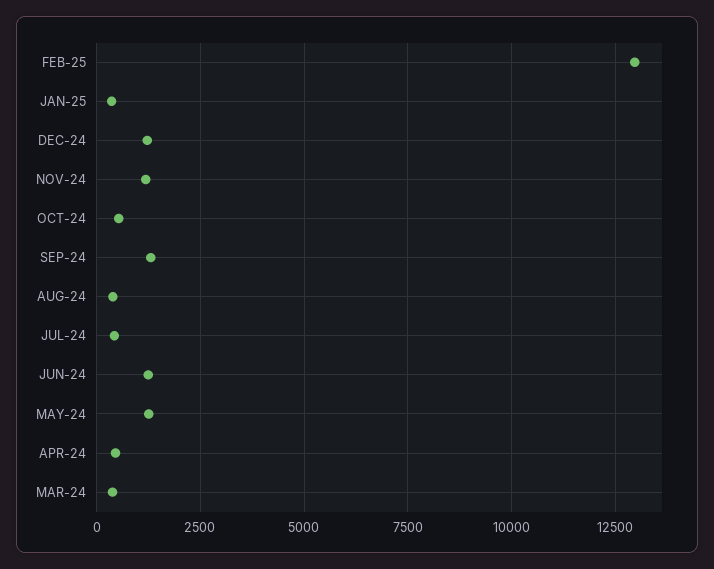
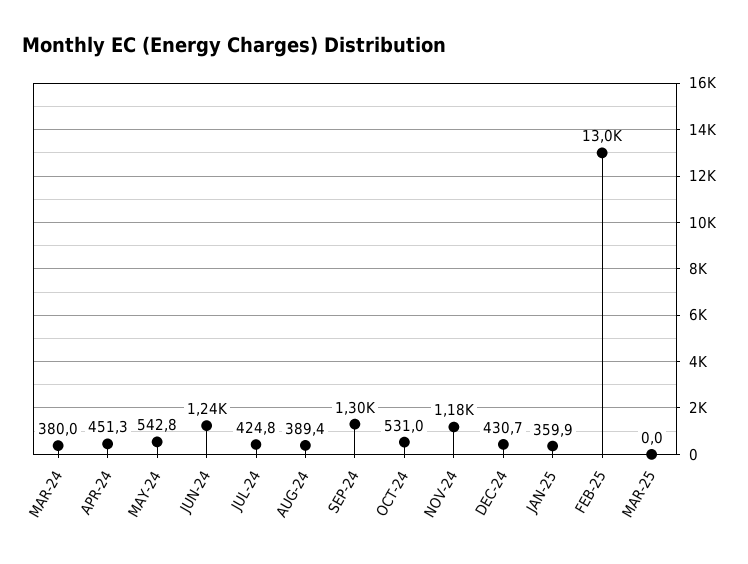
DEC-24: 1250 -> 430.7
MAY-24: 1250 -> 542.8
MAR-25: none -> 0

